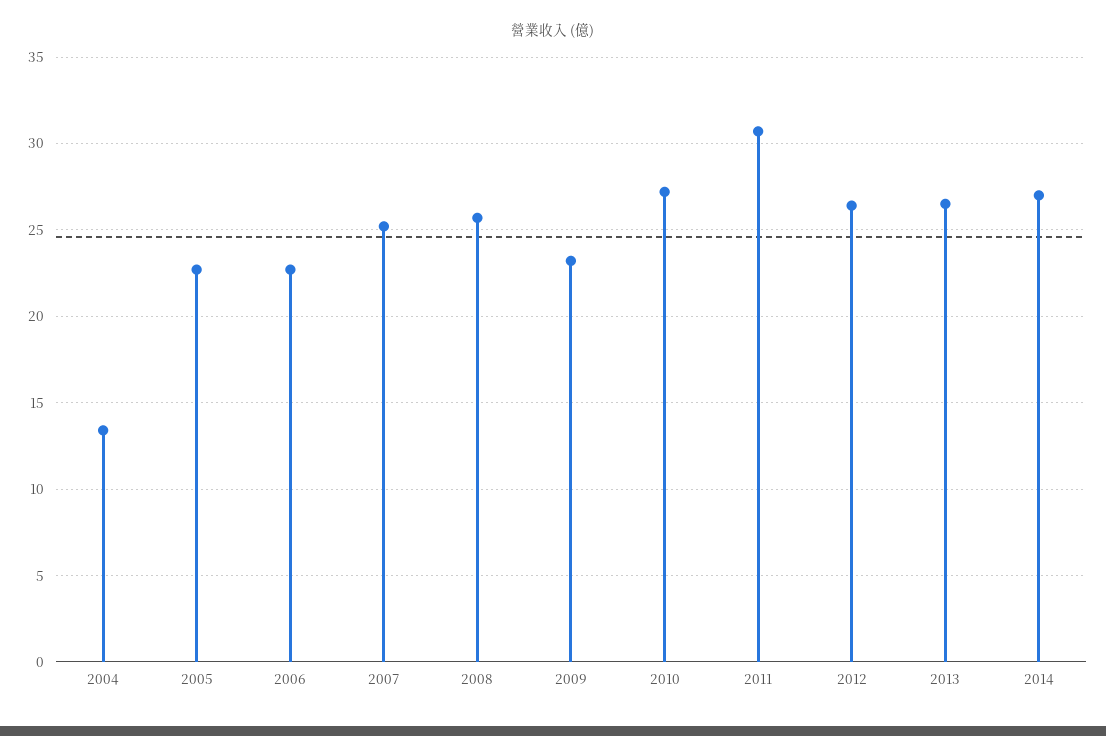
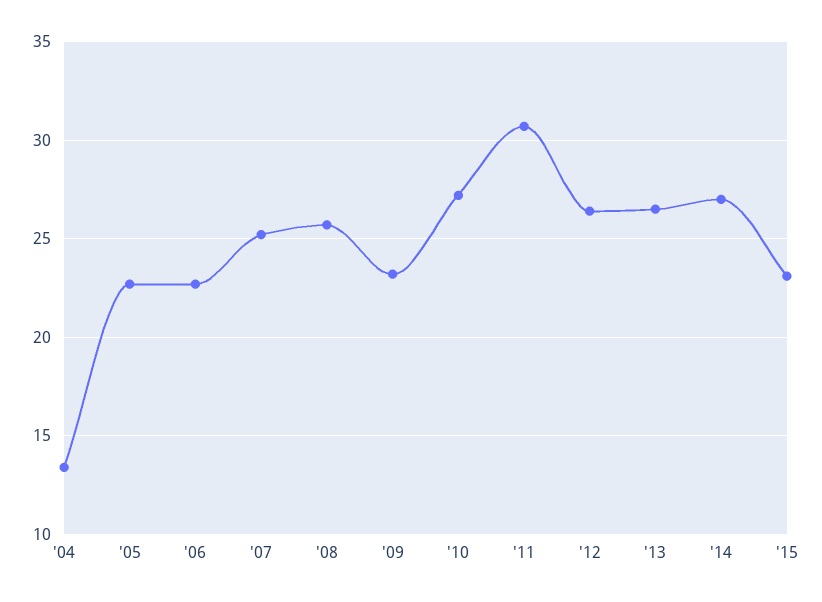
'15: none -> 23

